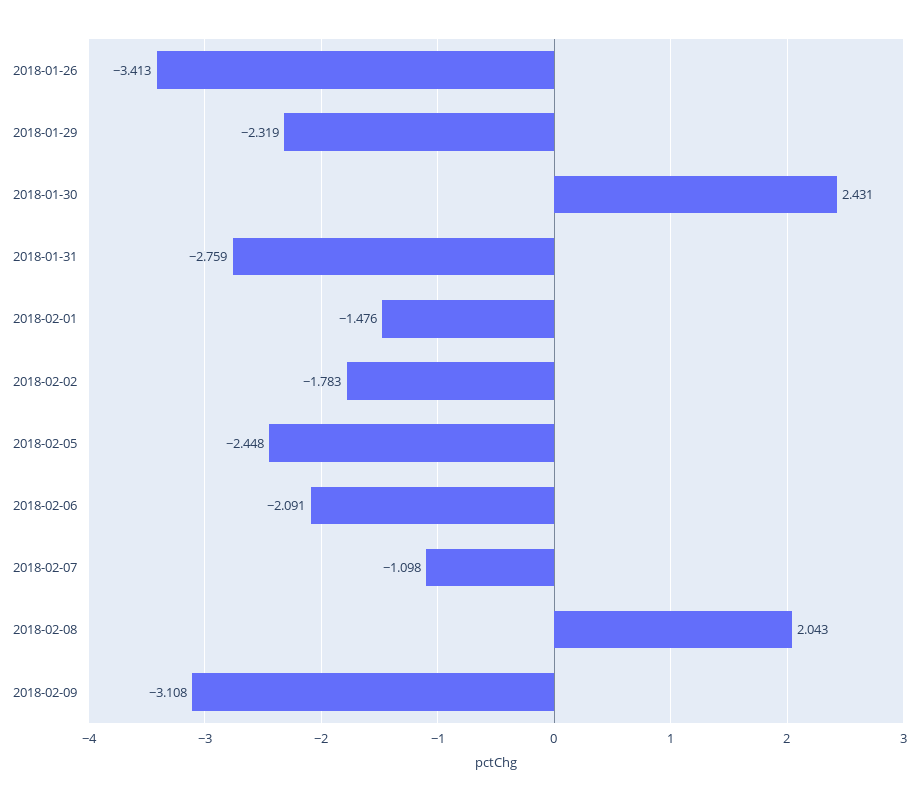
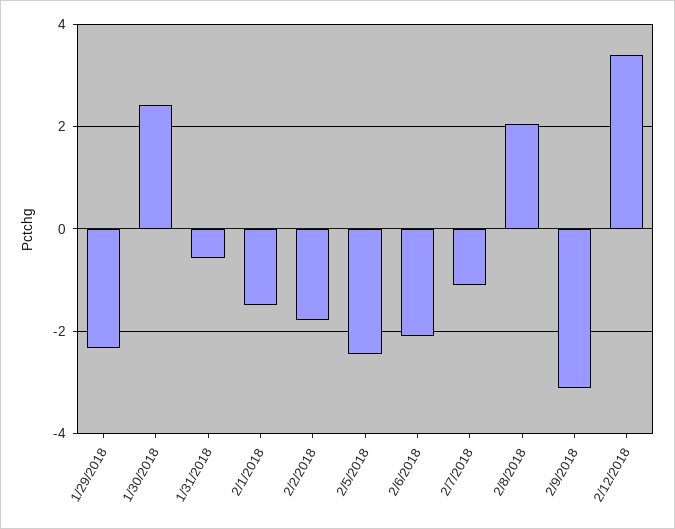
2018-01-26: -3.413 -> none
2018-01-31: -2.759 -> -0.6
2/12/2018: none -> 3.4

